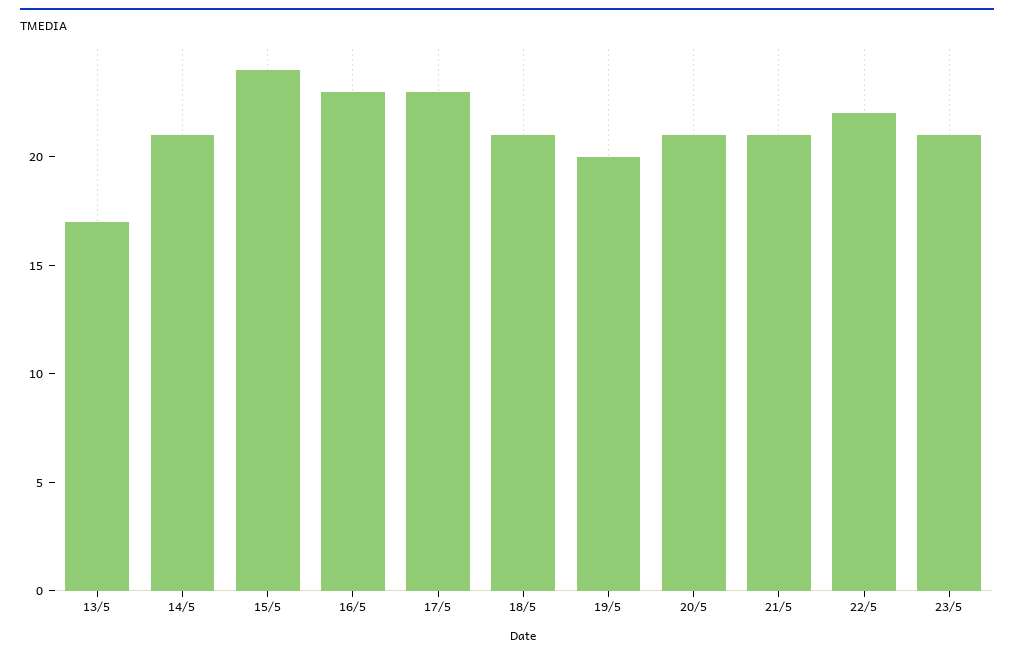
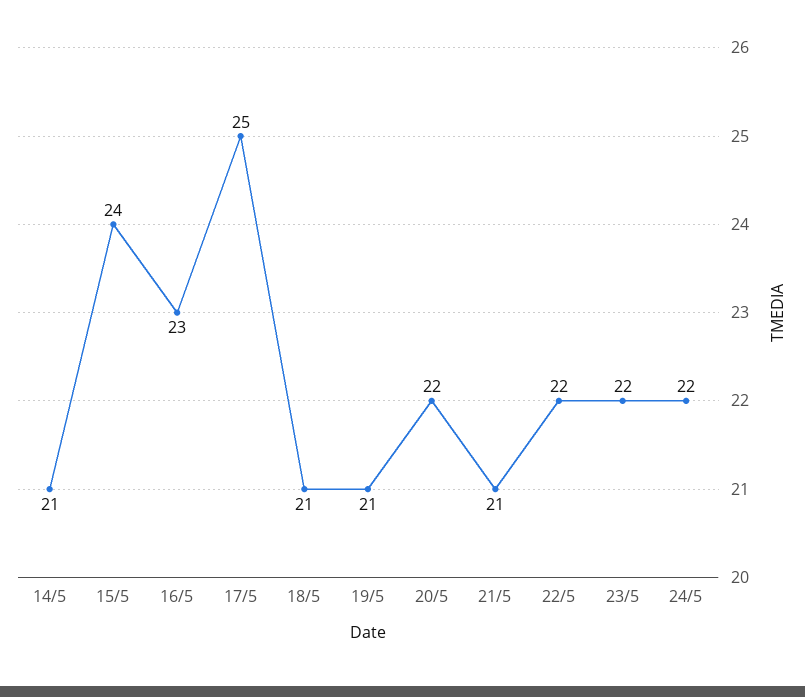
13/5: 17 -> none
17/5: 23 -> 25
19/5: 20 -> 21
20/5: 21 -> 22
23/5: 21 -> 22
24/5: none -> 22

